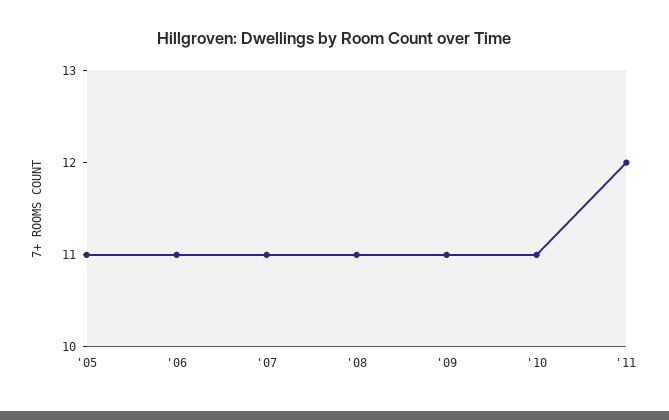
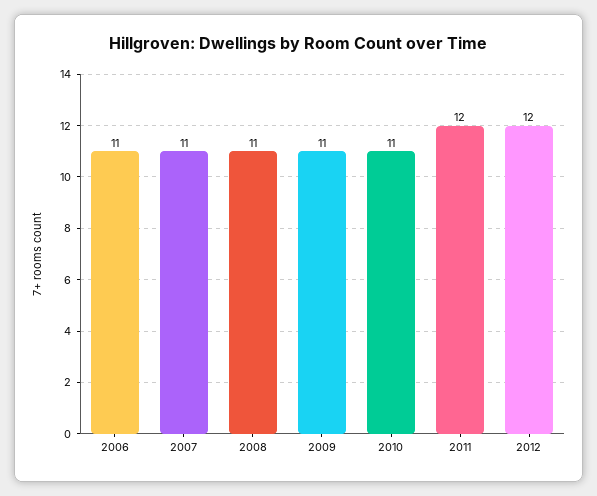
'05: 11 -> none
2012: none -> 12

